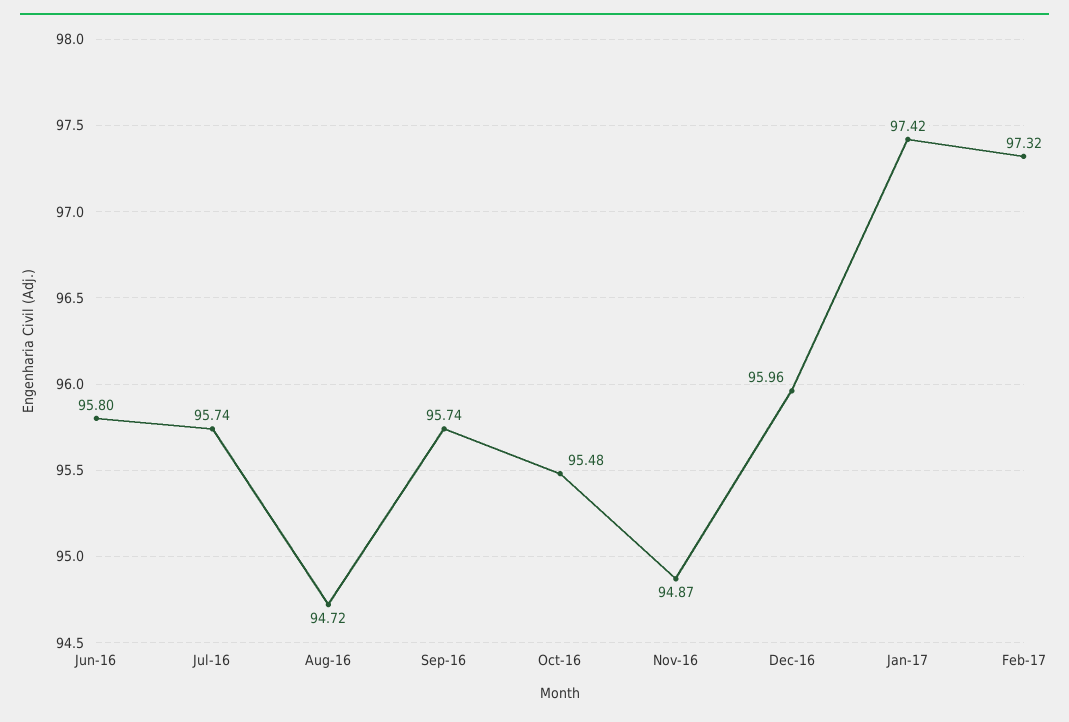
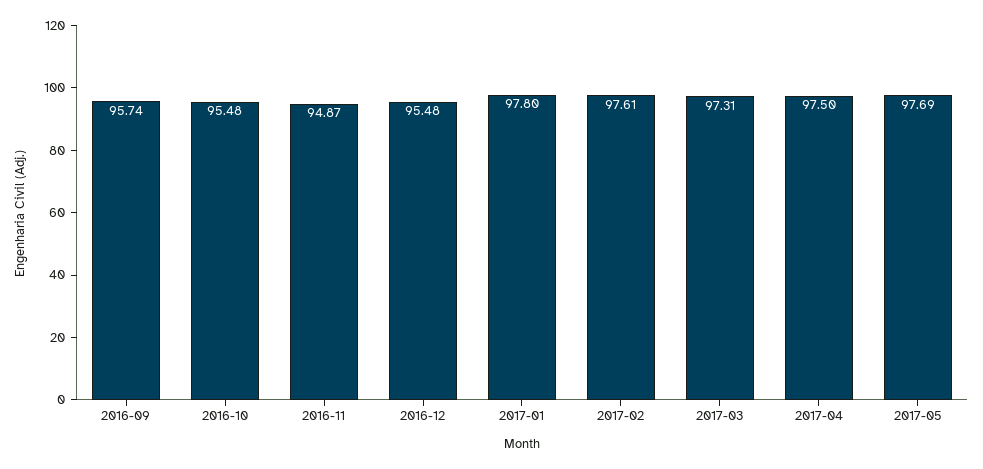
Jun-16: 95.8 -> none
Jul-16: 95.74 -> none
Aug-16: 94.72 -> none
Dec-16: 95.96 -> 95.48
Jan-17: 97.42 -> 97.8
Feb-17: 97.32 -> 97.61
2017-03: none -> 97.31
2017-04: none -> 97.5
2017-05: none -> 97.69

